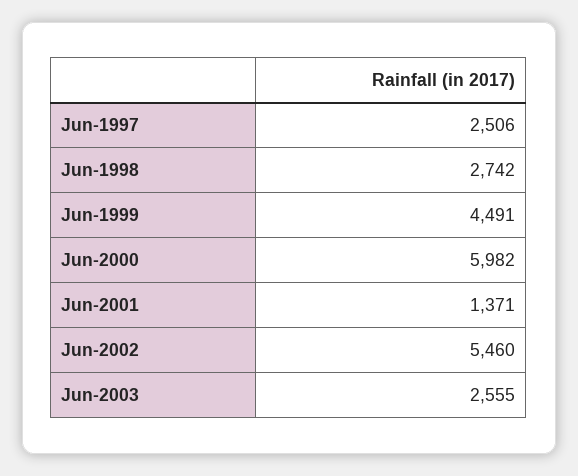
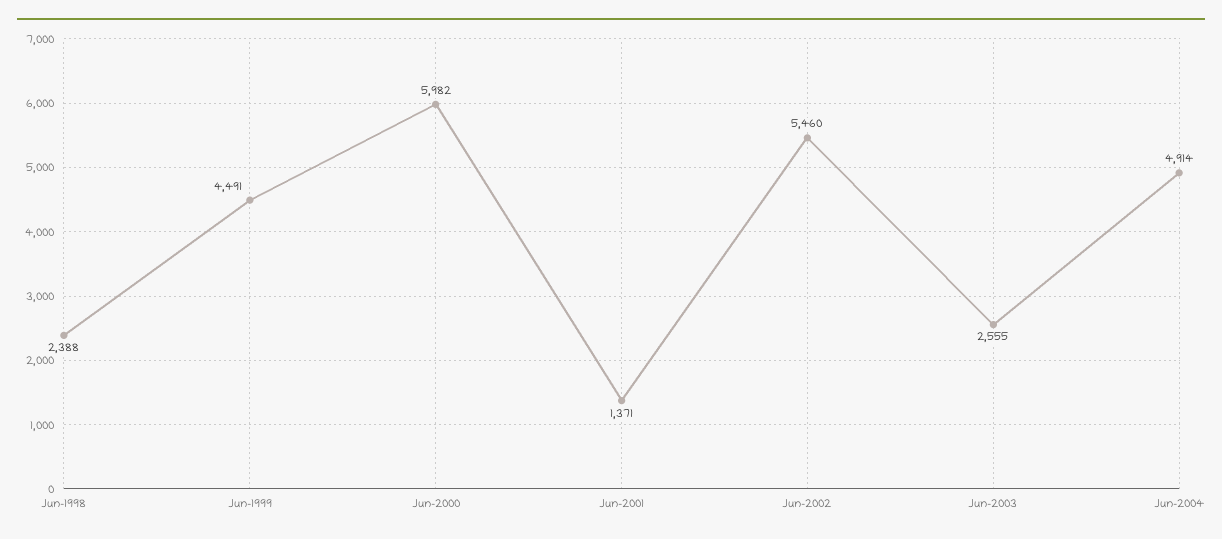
Jun-1997: 2506 -> none
Jun-1998: 2742 -> 2388
Jun-2004: none -> 4914

